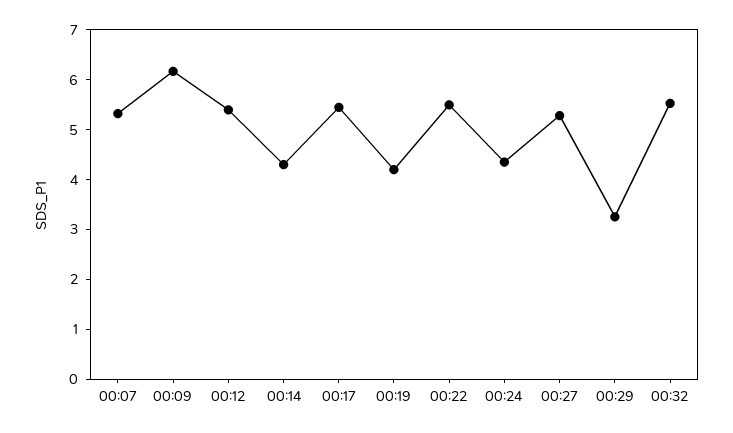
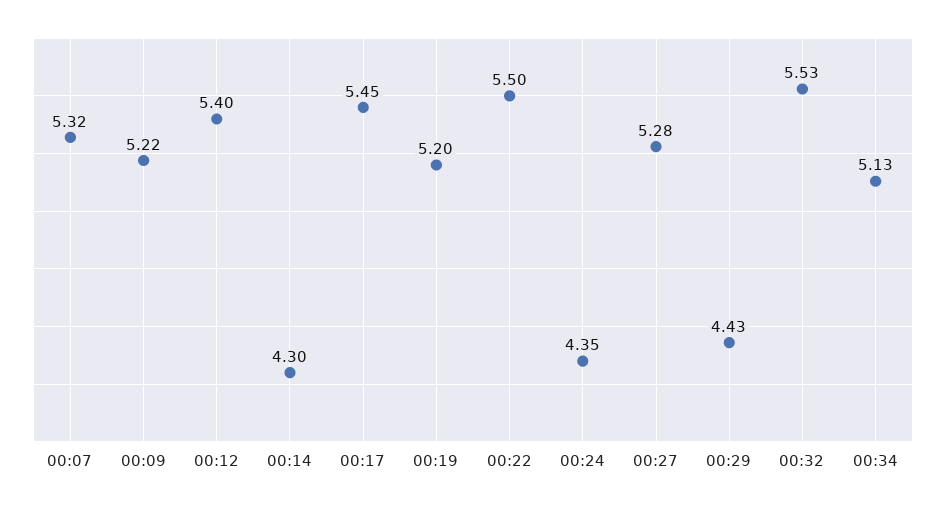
00:09: 6.2 -> 5.22
00:19: 4.2 -> 5.2
00:29: 3.2 -> 4.43
00:34: none -> 5.13

